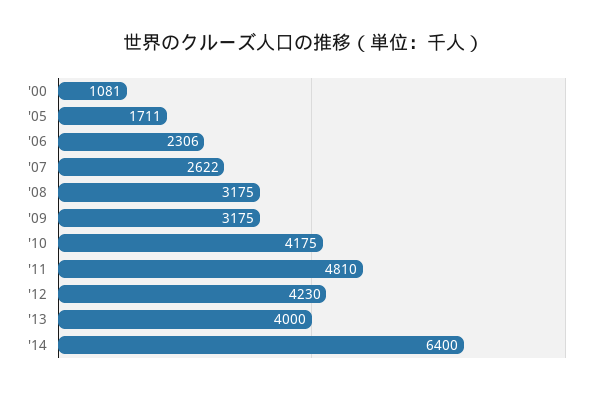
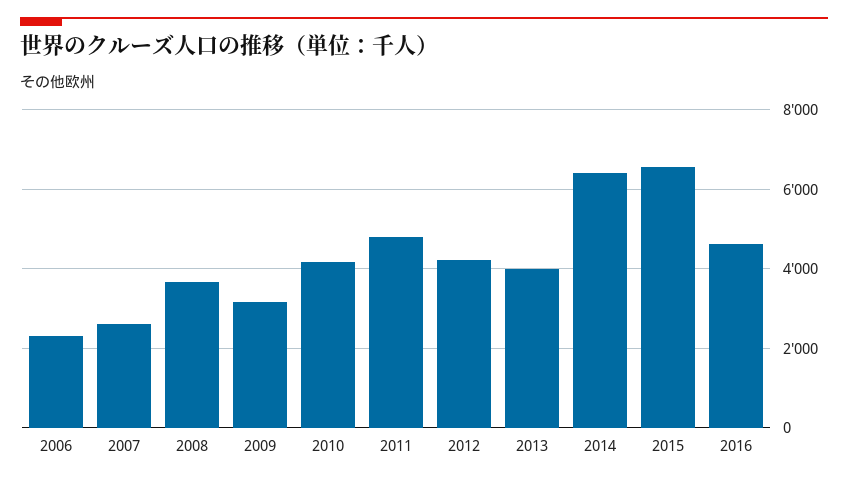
'00: 1081 -> none
'05: 1711 -> none
'08: 3175 -> 3600
2015: none -> 6600
2016: none -> 4600

